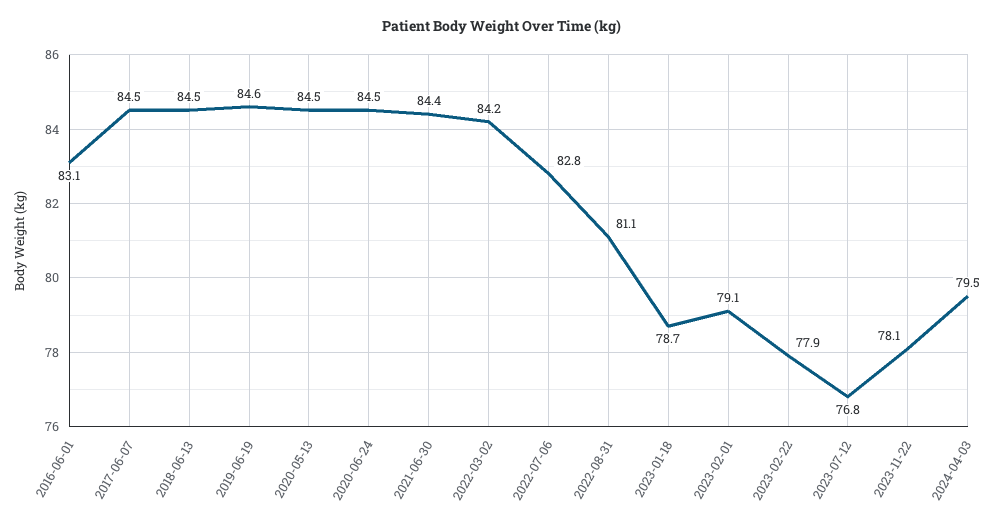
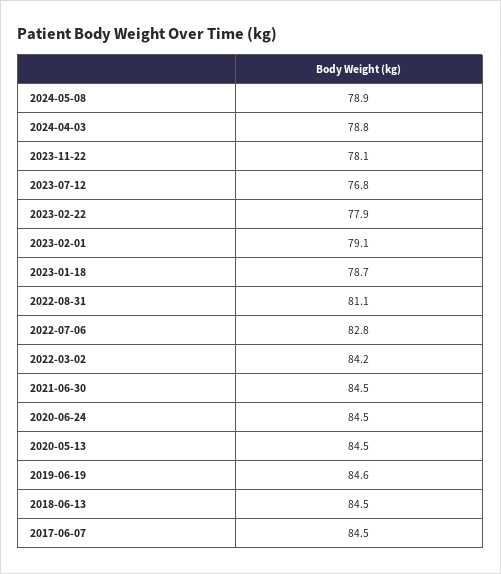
2016-06-01: 83.1 -> none
2021-06-30: 84.4 -> 84.5
2024-04-03: 79.5 -> 78.8
2024-05-08: none -> 78.9

